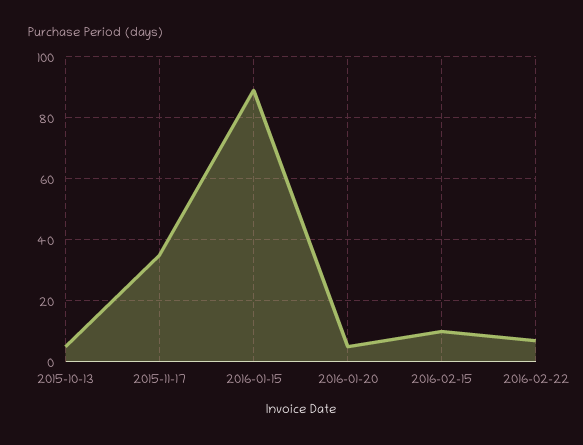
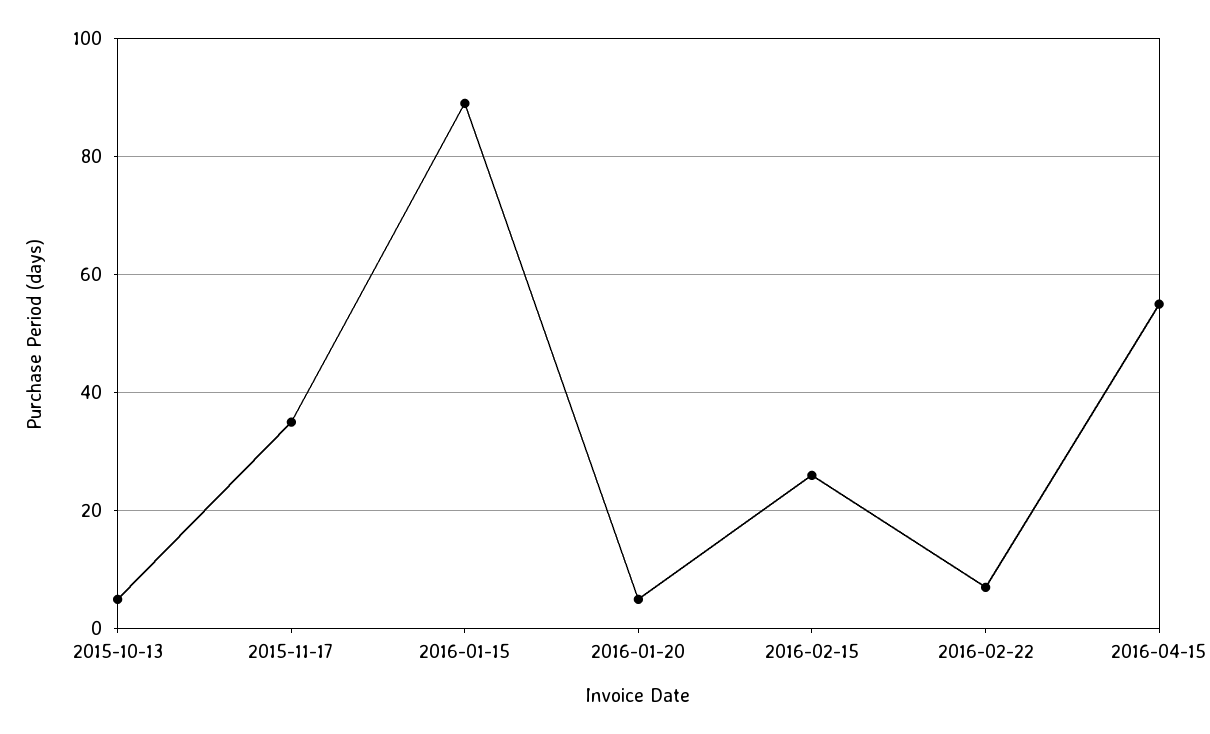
2016-02-15: 10 -> 25
2016-04-15: none -> 55

